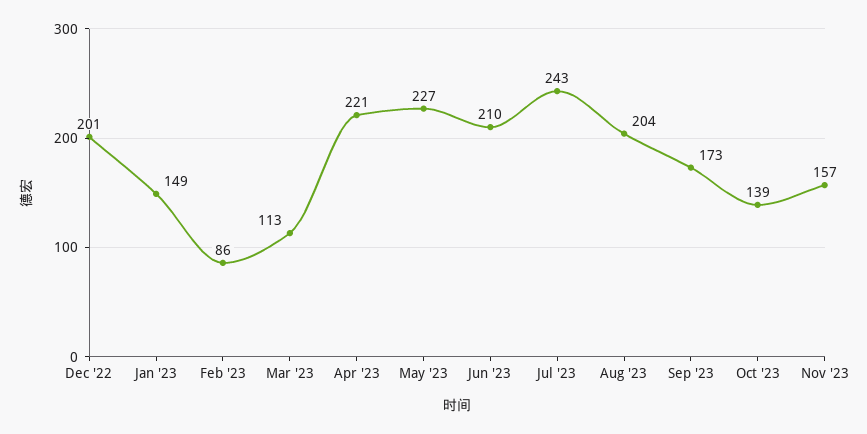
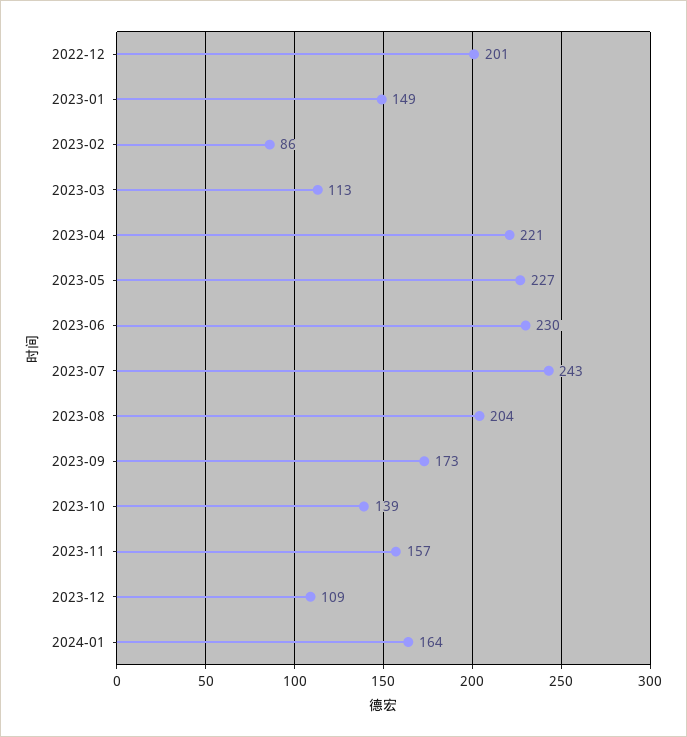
Jun '23: 210 -> 230
2023-12: none -> 109
2024-01: none -> 164

